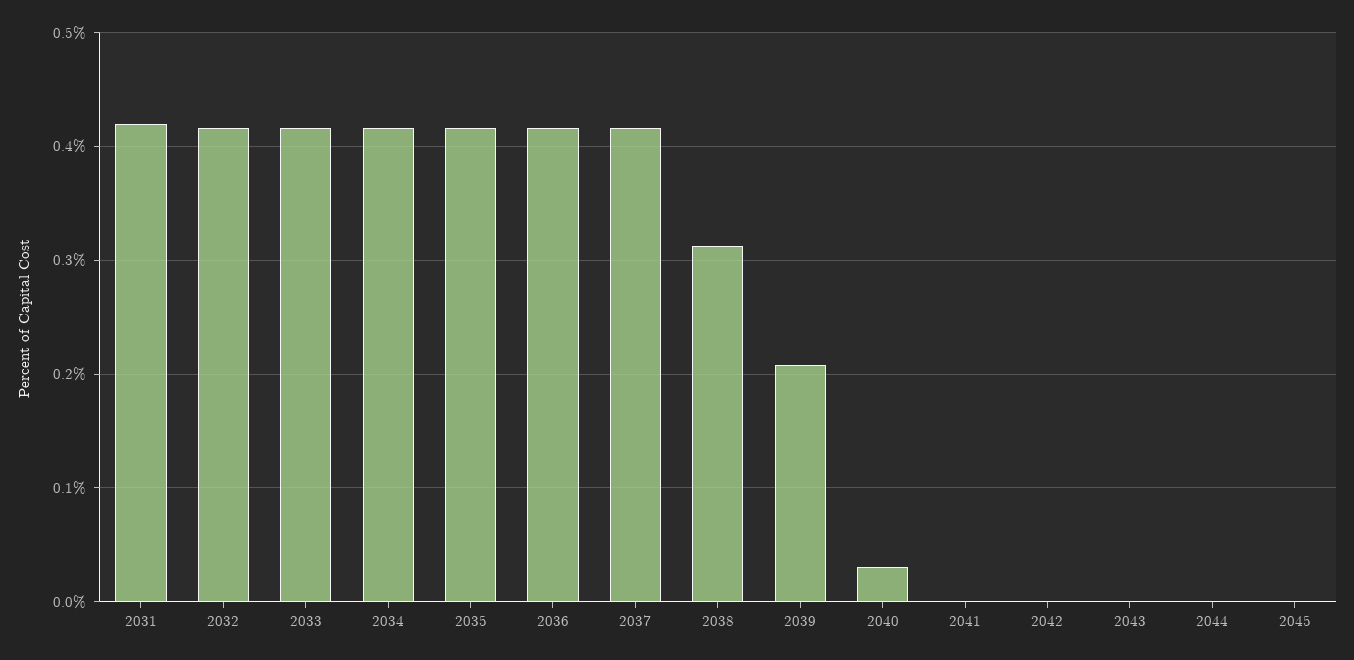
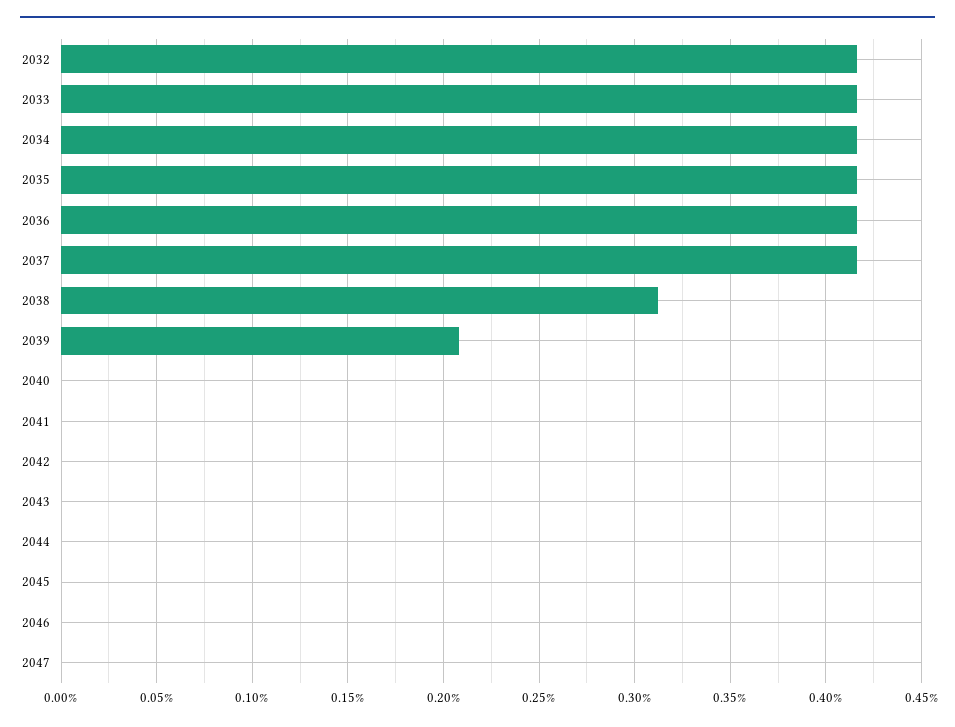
2031: 0.42 -> none
2040: 0.03 -> 0
2046: none -> 0
2047: none -> 0

